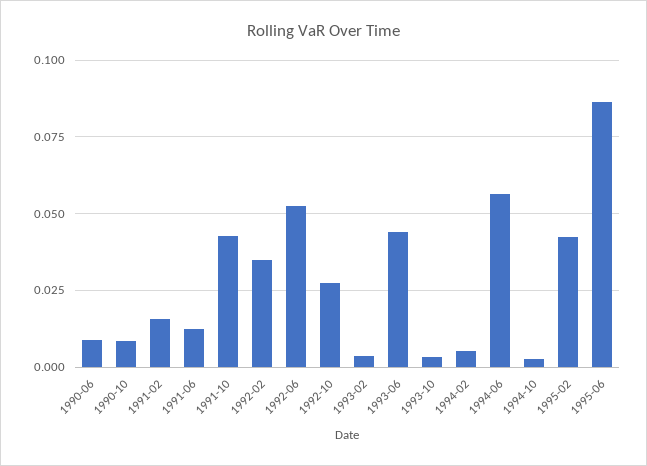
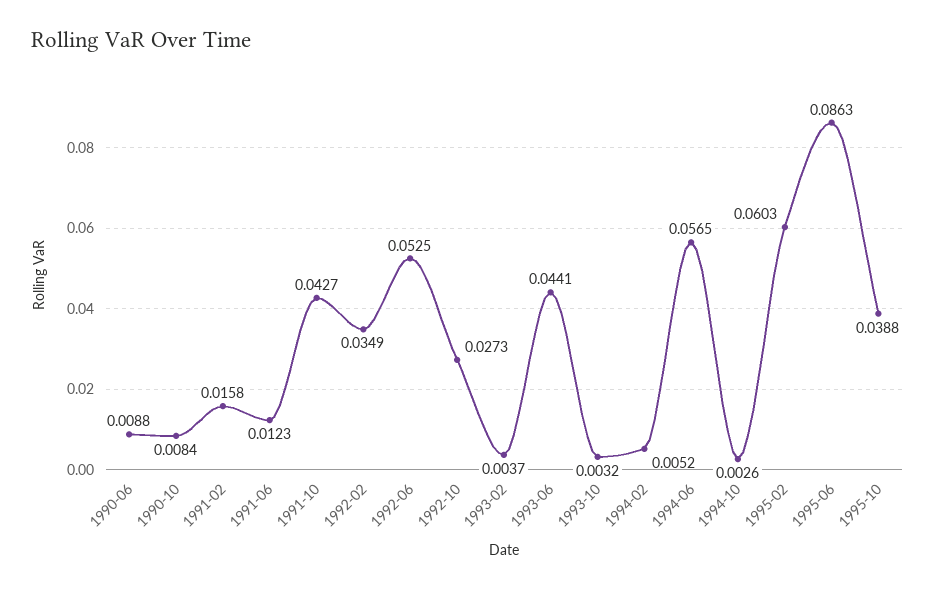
1995-02: 0.0425 -> 0.0603
1995-10: none -> 0.0388

